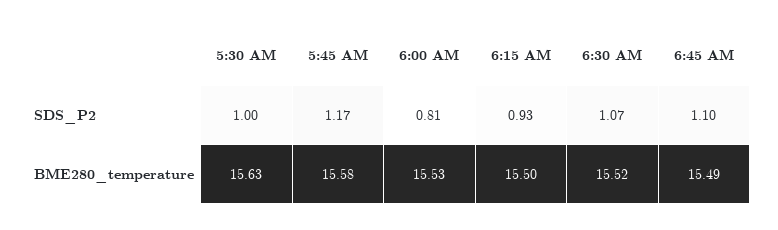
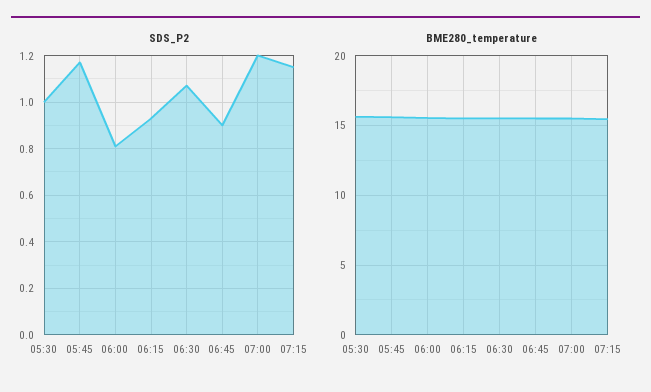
SDS_P2, 6:45 AM: 1.1 -> 0.9
SDS_P2, 07:00: none -> 1.2
SDS_P2, 07:15: none -> 1.15
BME280_temperature, 07:00: none -> 15.5
BME280_temperature, 07:15: none -> 15.5

